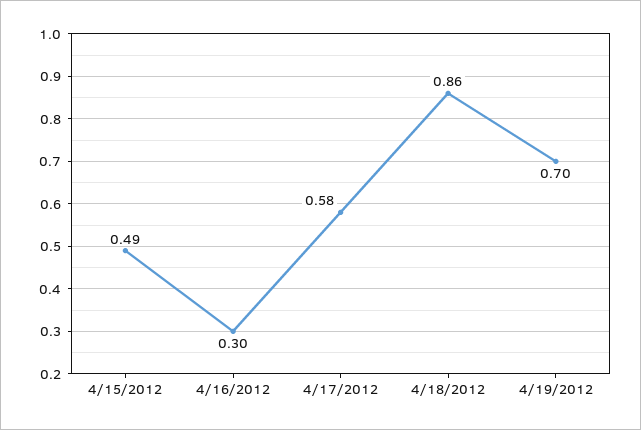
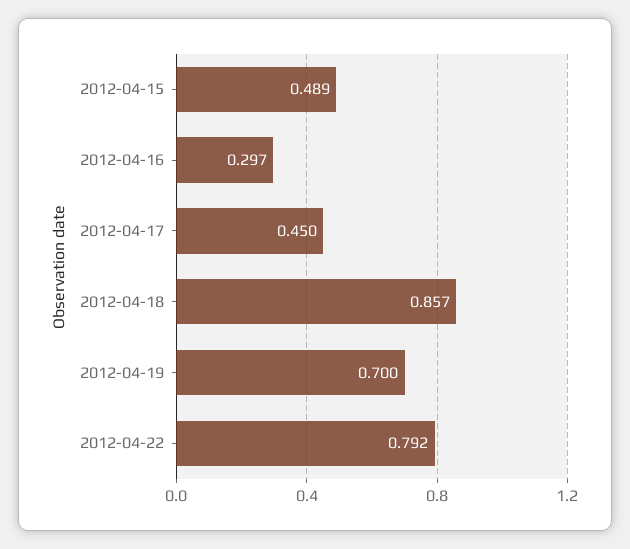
4/17/2012: 0.58 -> 0.45
2012-04-22: none -> 0.792

